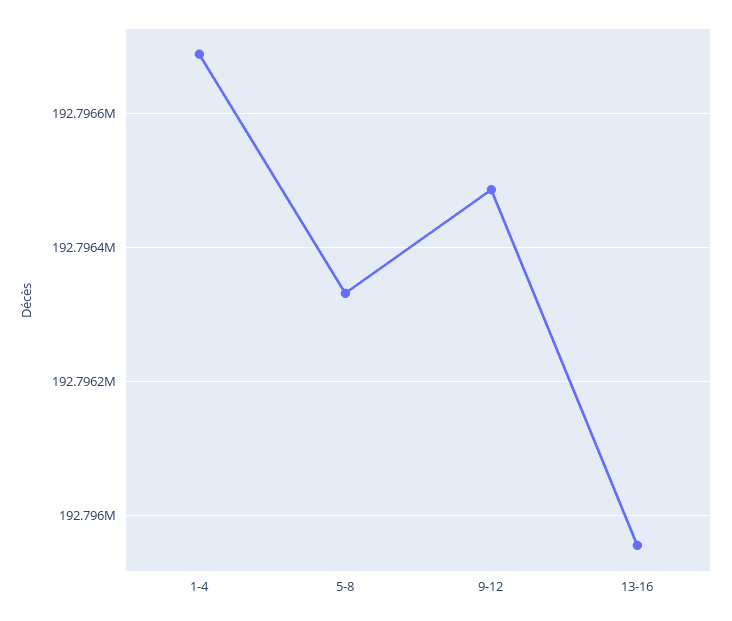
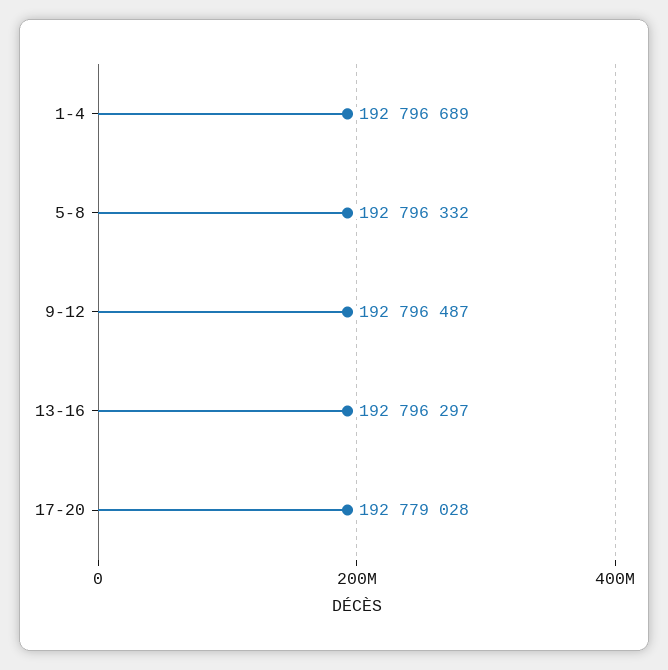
13-16: 192795960 -> 192796297
17-20: none -> 192779028

